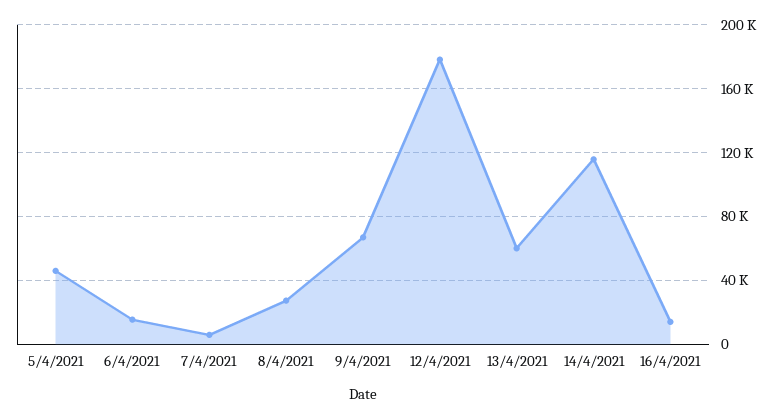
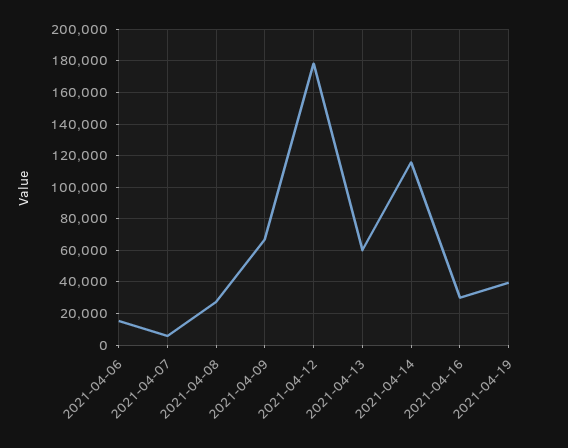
5/4/2021: 45000 -> none
16/4/2021: 15000 -> 30000
2021-04-19: none -> 40000

